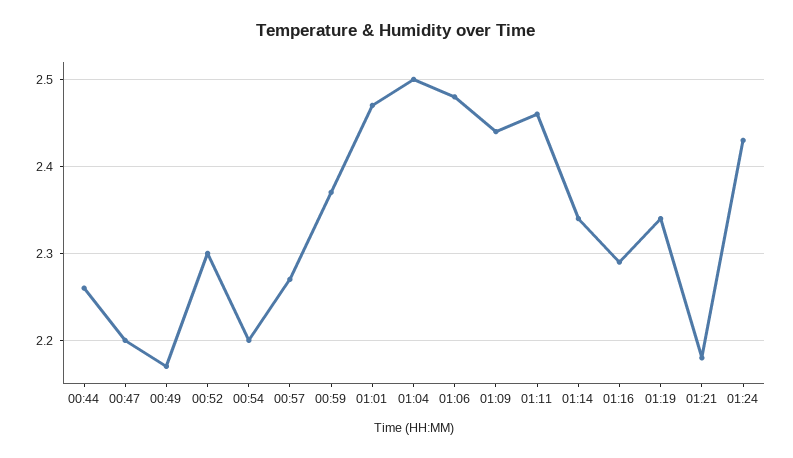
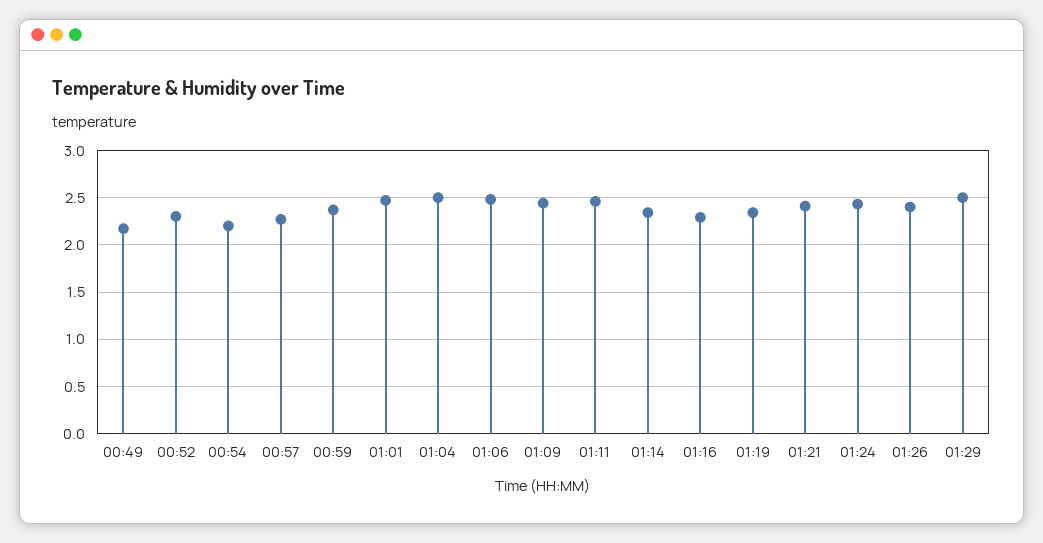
00:44: 2.26 -> none
00:47: 2.2 -> none
01:21: 2.18 -> 2.4
01:26: none -> 2.4
01:29: none -> 2.5

